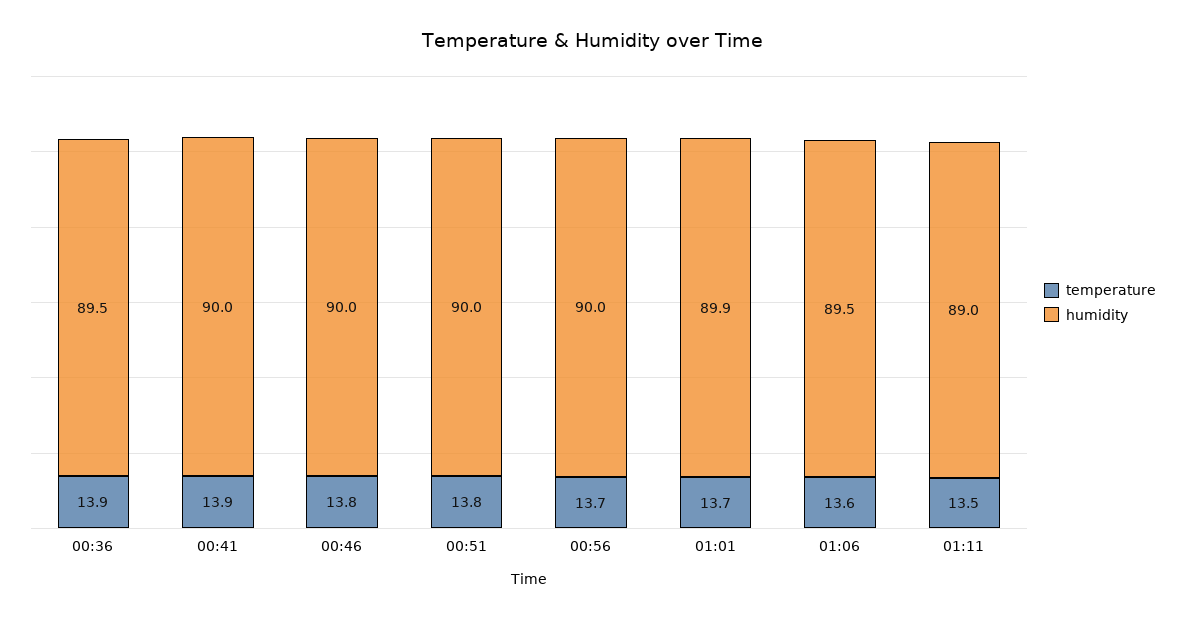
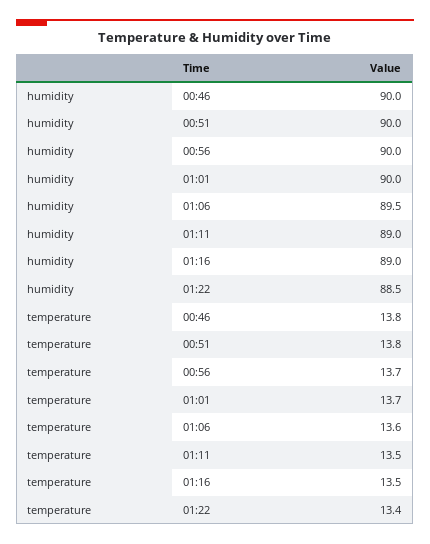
temperature, 00:36: 13.9 -> none
humidity, 00:36: 89.5 -> none
temperature, 00:41: 13.9 -> none
humidity, 00:41: 90 -> none
humidity, 01:01: 89.9 -> 90
humidity, 01:16: none -> 89
humidity, 01:22: none -> 88.5
temperature, 01:16: none -> 13.5
temperature, 01:22: none -> 13.4

